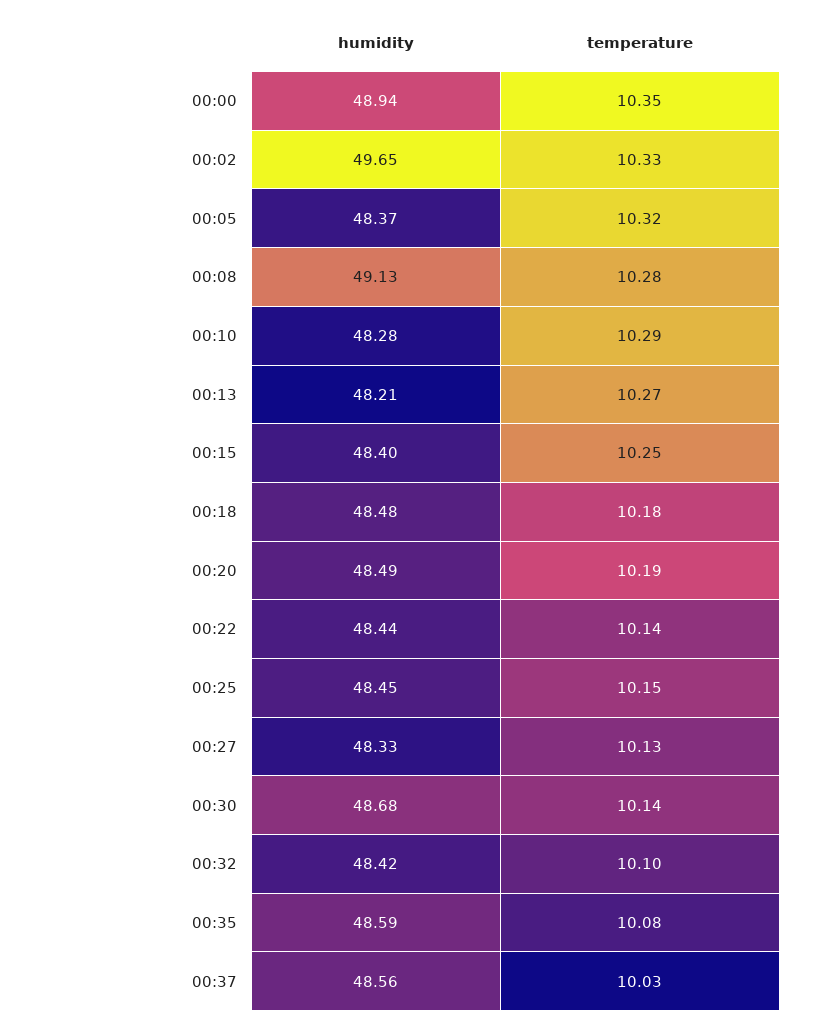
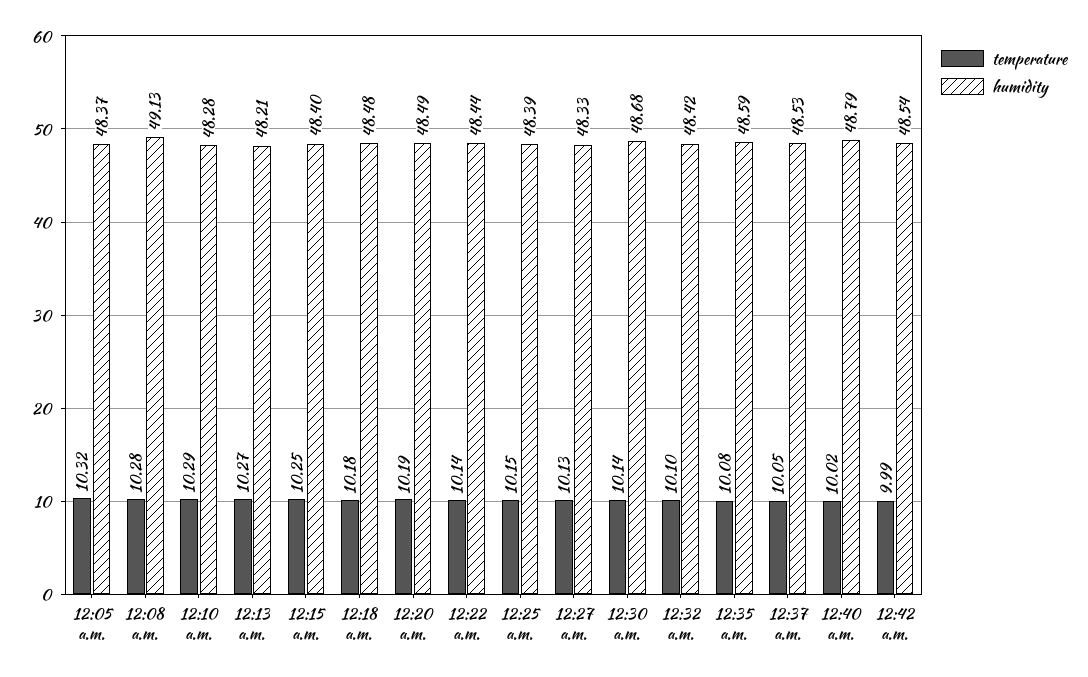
humidity, 00:00: 48.94 -> none
temperature, 00:00: 10.35 -> none
humidity, 00:02: 49.65 -> none
temperature, 00:02: 10.33 -> none
humidity, 00:25: 48.45 -> 48.39
humidity, 00:37: 48.56 -> 48.53
temperature, 00:37: 10.03 -> 10.05
temperature, 12:40 a.m.: none -> 10.02
humidity, 12:40 a.m.: none -> 48.79
temperature, 12:42 a.m.: none -> 9.99
humidity, 12:42 a.m.: none -> 48.54

